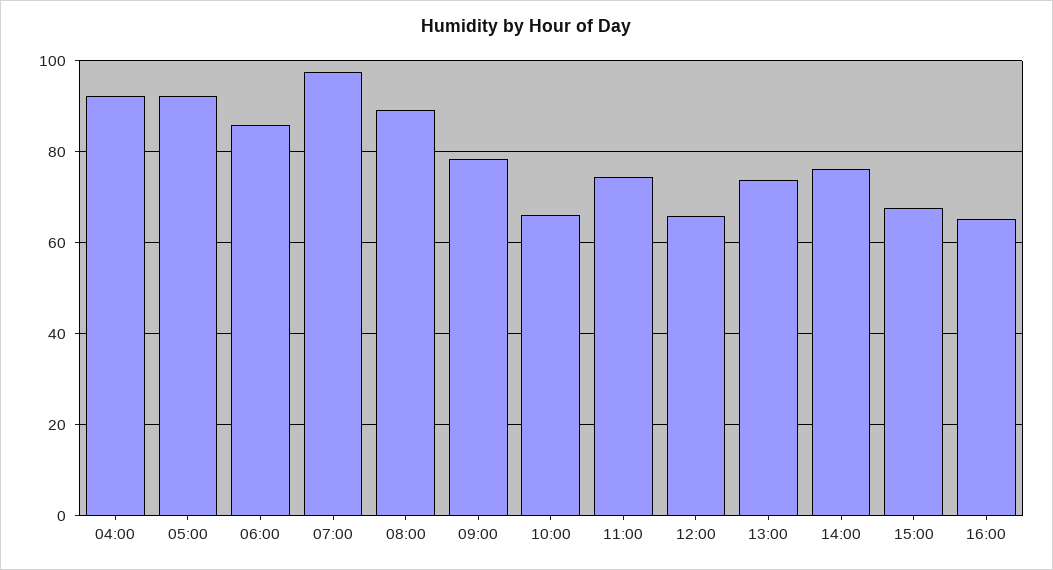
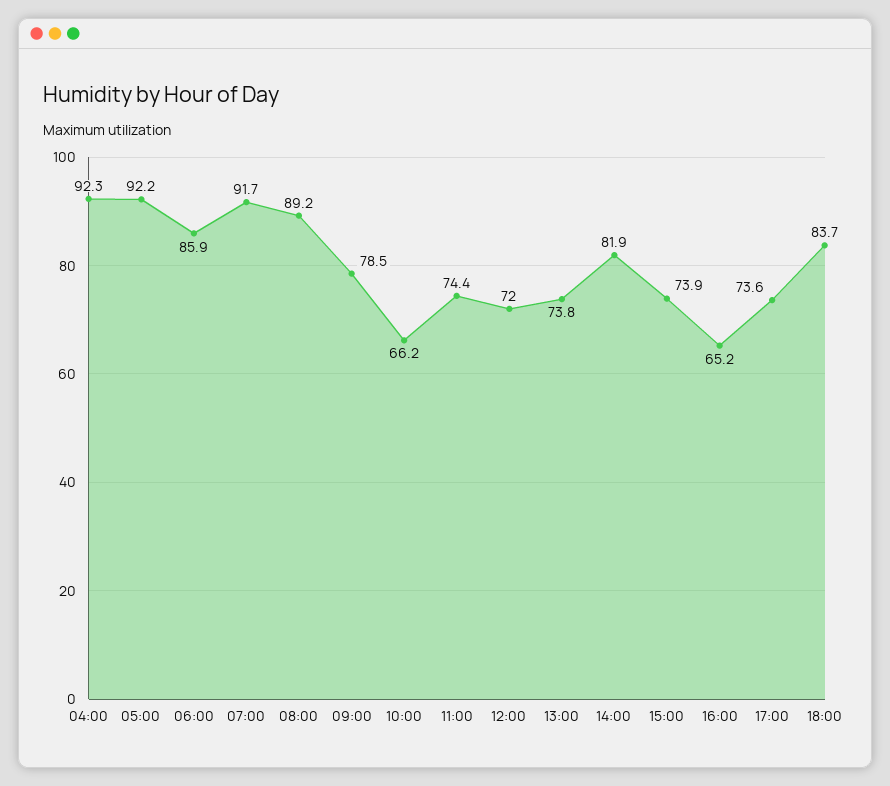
07:00: 98 -> 91.7
12:00: 66 -> 72
14:00: 76 -> 81.9
15:00: 68 -> 73.9
17:00: none -> 73.6
18:00: none -> 83.7

